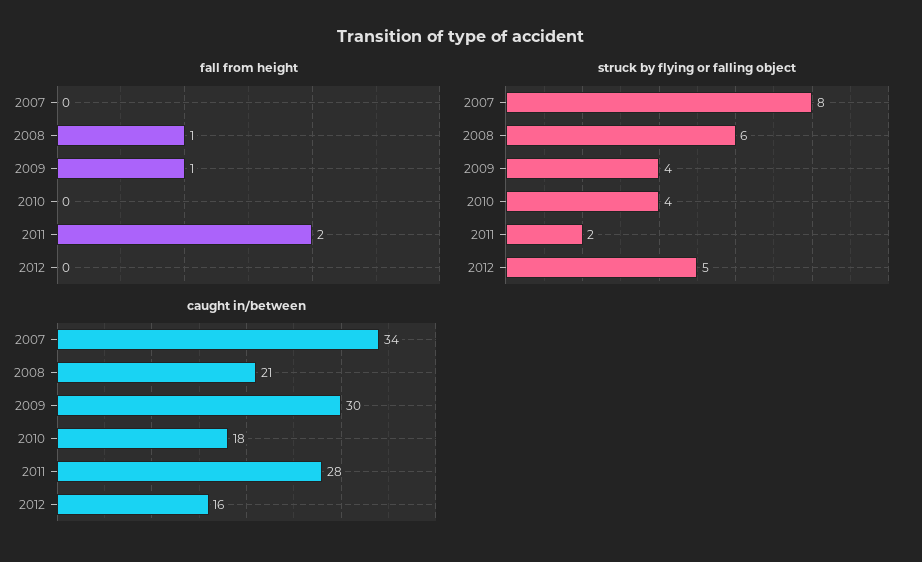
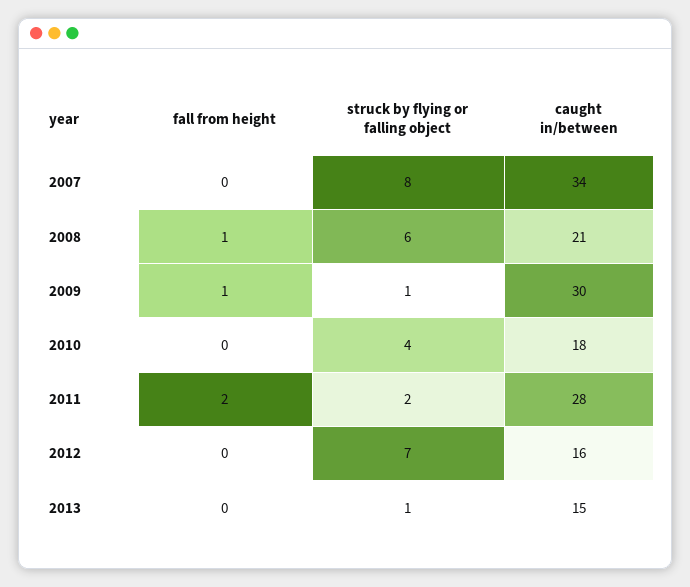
struck by flying or falling object, 2009: 4 -> 1
struck by flying or falling object, 2012: 5 -> 7
fall from height, 2013: none -> 0
struck by flying or falling object, 2013: none -> 1
caught in/between, 2013: none -> 15

